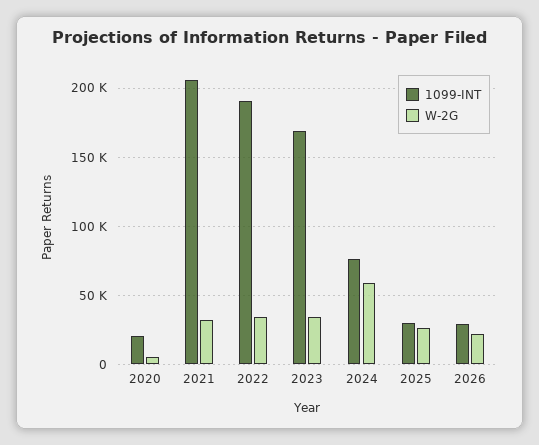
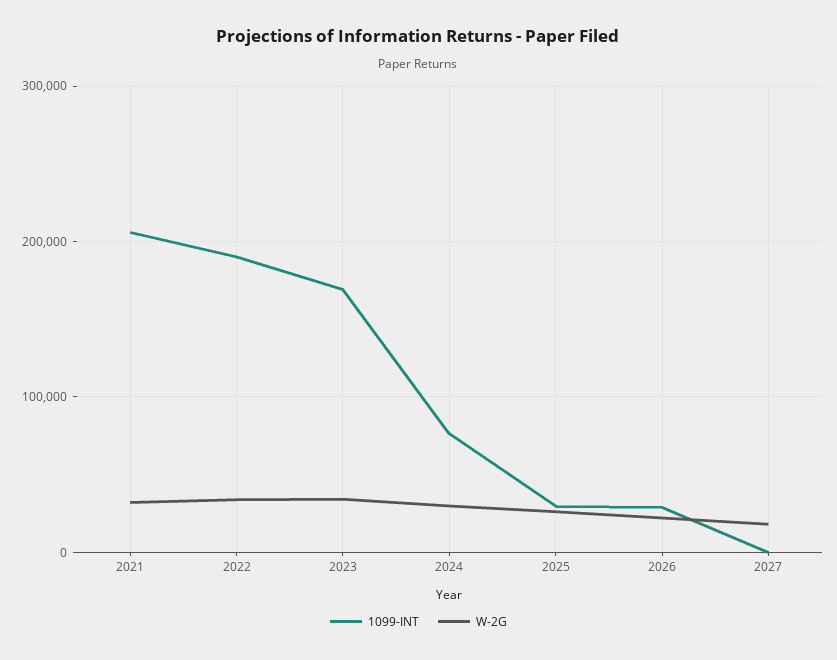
1099-INT, 2020: 20000 -> none
W-2G, 2020: 5000 -> none
W-2G, 2024: 60000 -> 30000
1099-INT, 2027: none -> 0
W-2G, 2027: none -> 20000

